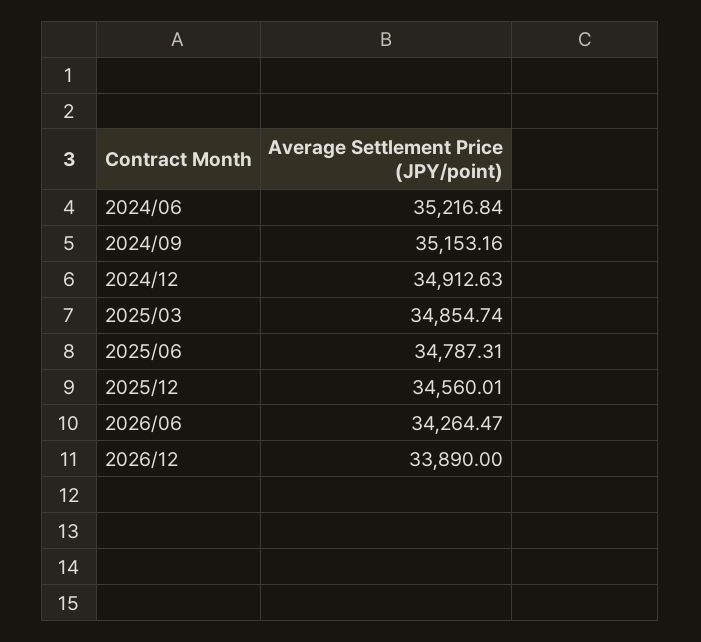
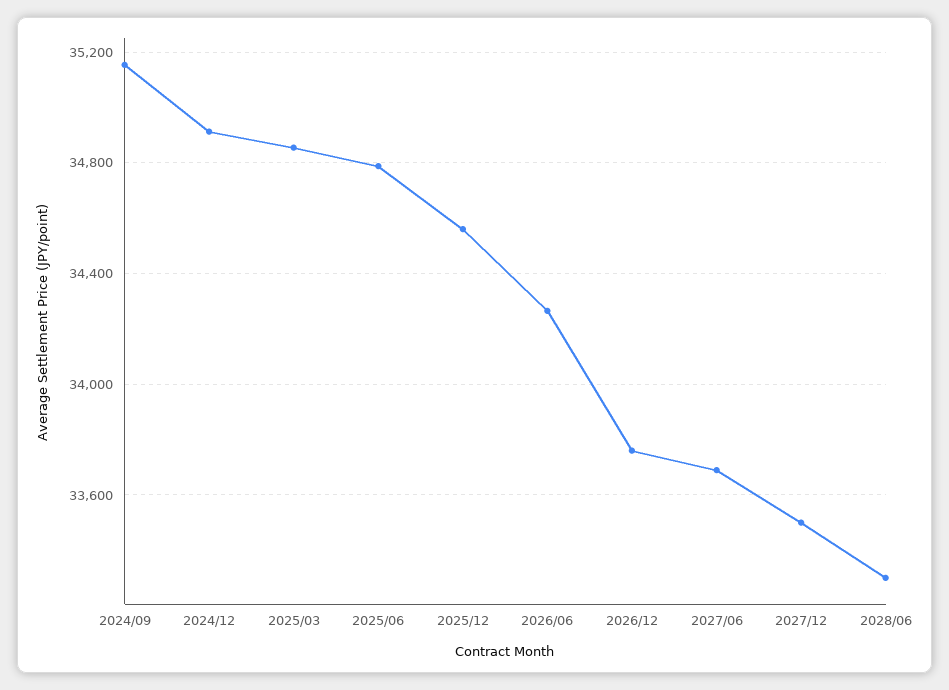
2024/06: 35216.84 -> none
2026/12: 33890 -> 33750
2027/06: none -> 33700
2027/12: none -> 33500
2028/06: none -> 33300

